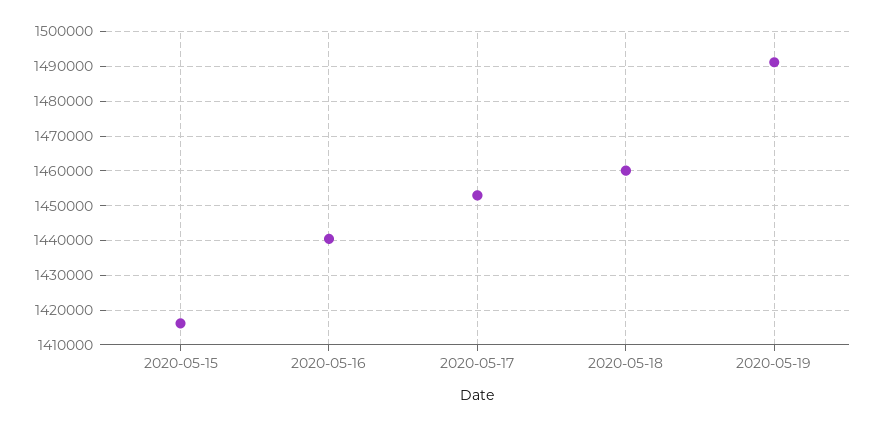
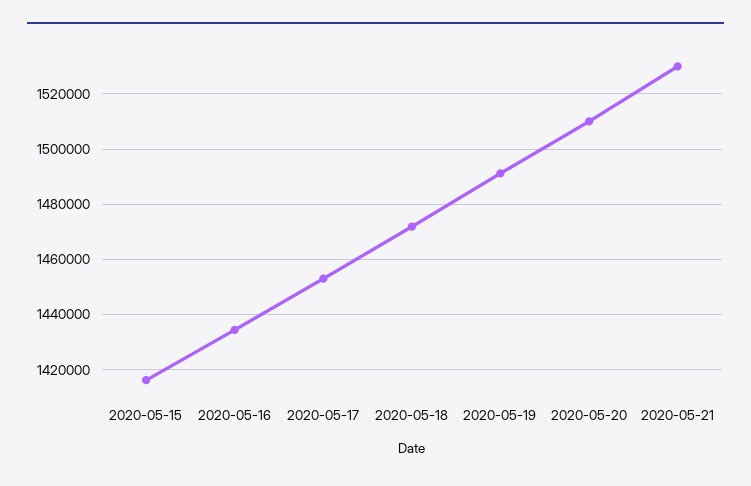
2020-05-16: 1440000 -> 1435000
2020-05-18: 1460000 -> 1472500
2020-05-20: none -> 1510000
2020-05-21: none -> 1530000

